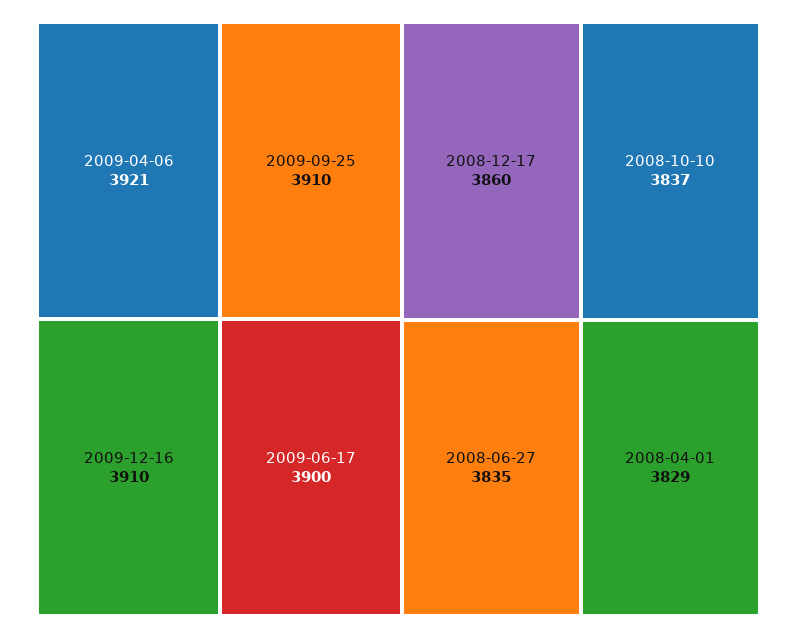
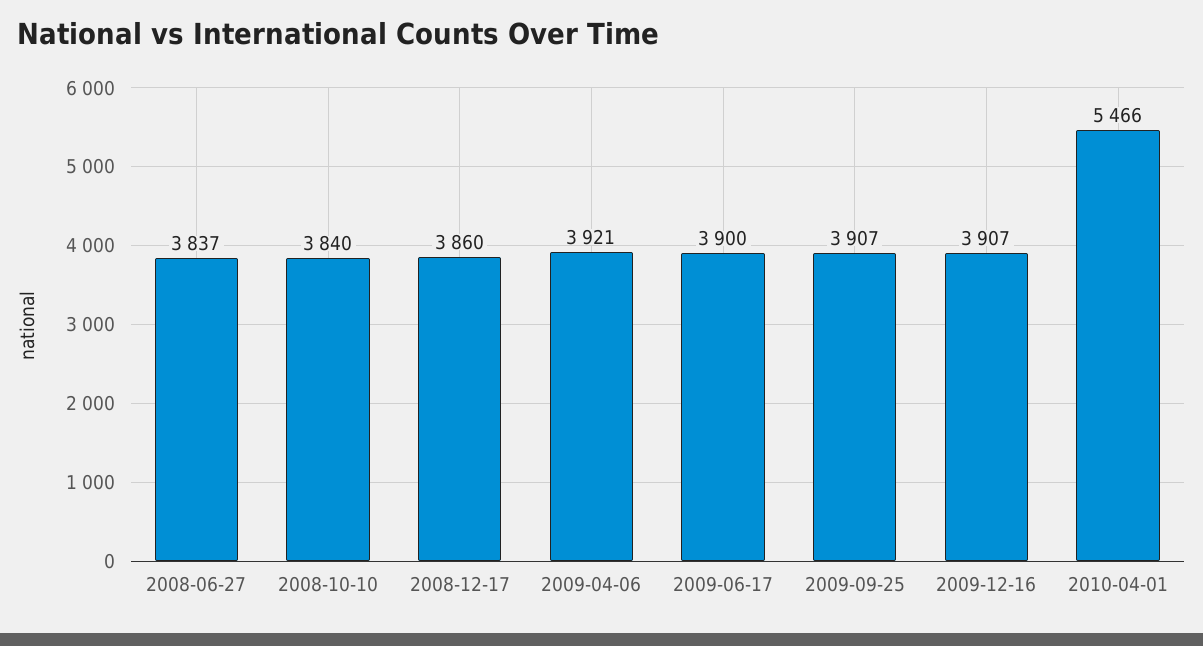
2009-09-25: 3910 -> 3907
2009-12-16: 3910 -> 3907
2008-10-10: 3837 -> 3840
2008-06-27: 3835 -> 3837
2008-04-01: 3829 -> none
2010-04-01: none -> 5466

